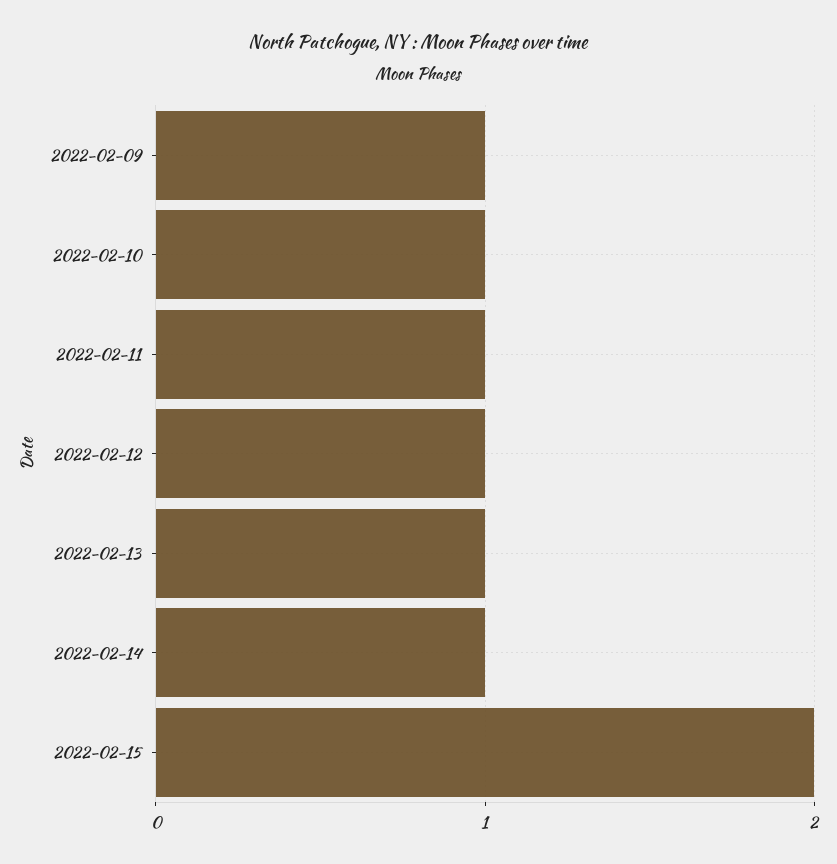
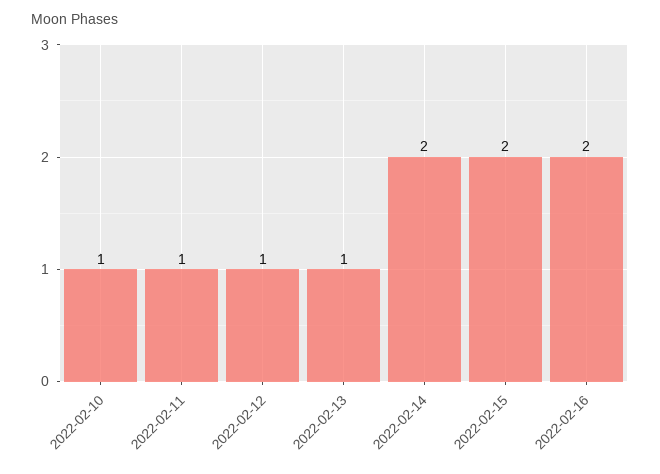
2022-02-09: 1 -> none
2022-02-14: 1 -> 2
2022-02-16: none -> 2

